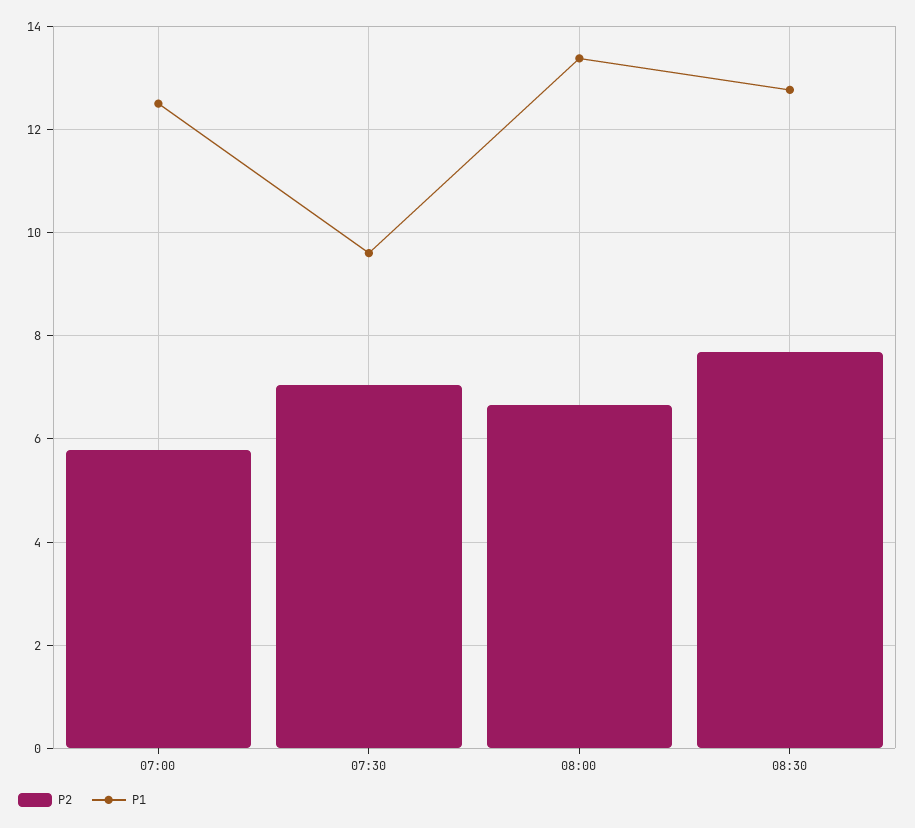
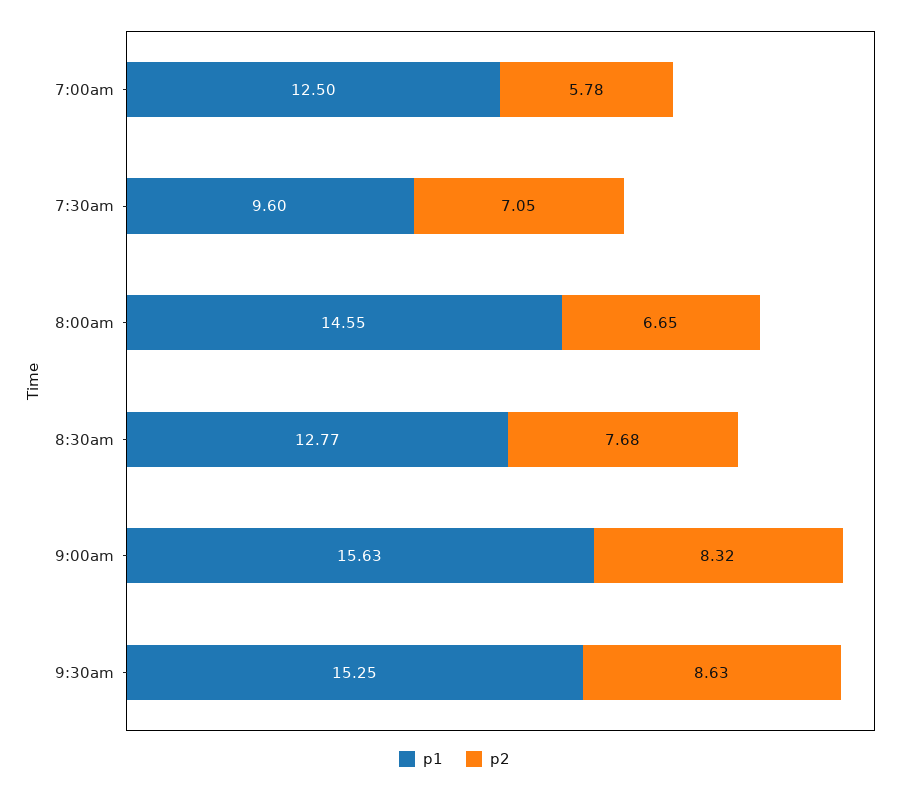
P1, 08:00: 13.4 -> 14.55
P1, 9:00am: none -> 15.63
P2, 9:00am: none -> 8.32
P1, 9:30am: none -> 15.25
P2, 9:30am: none -> 8.63

